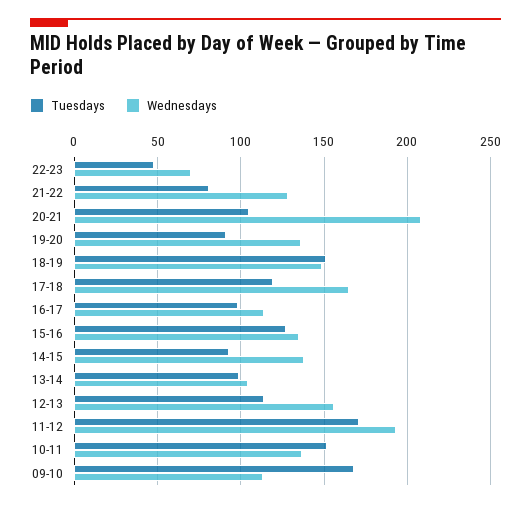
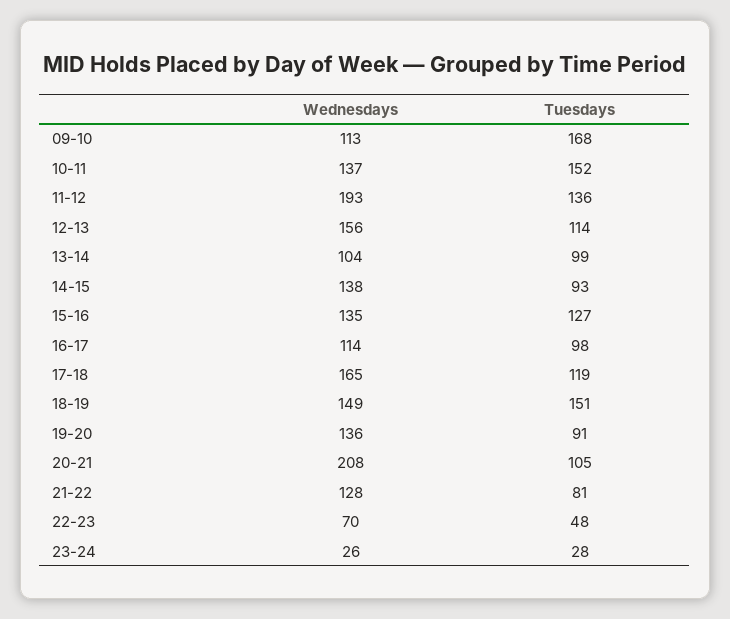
Tuesdays, 11-12: 170 -> 136
Wednesdays, 23-24: none -> 26
Tuesdays, 23-24: none -> 28

